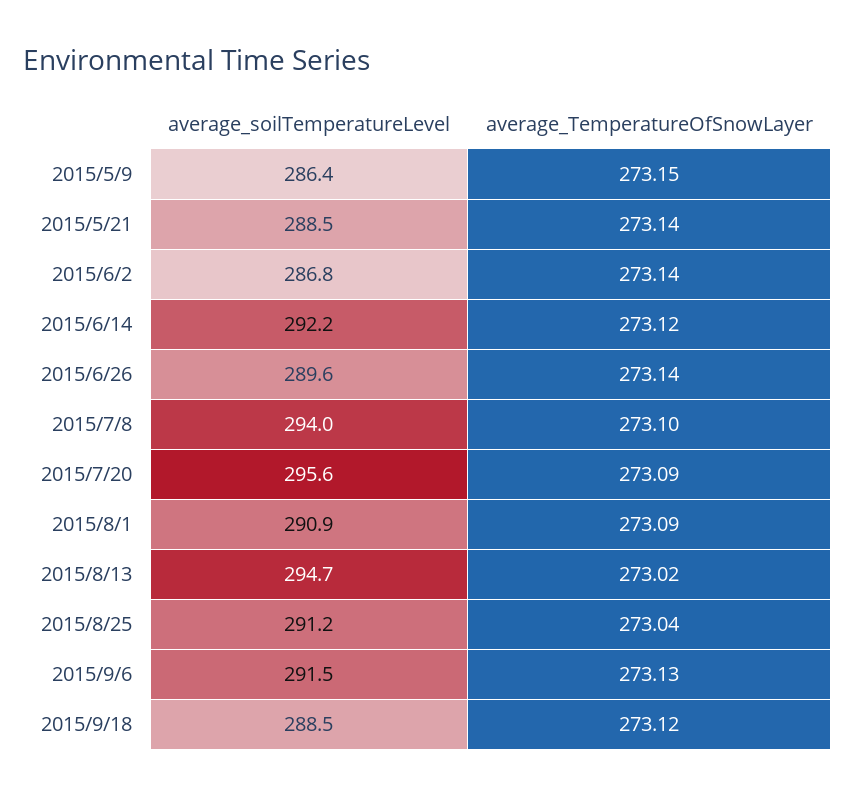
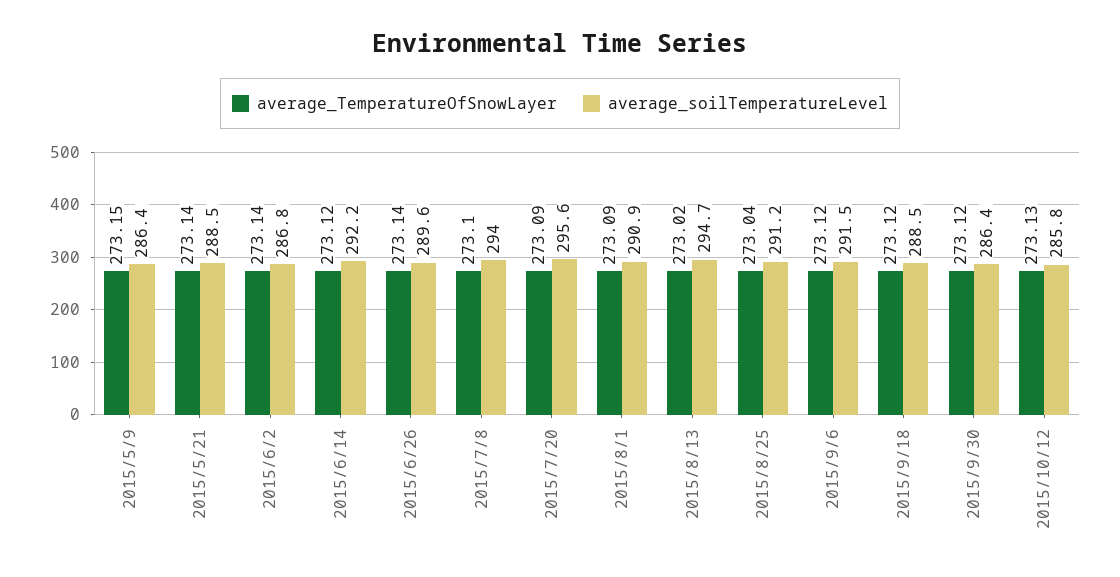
average_TemperatureOfSnowLayer, 2015/9/6: 273.13 -> 273.12
average_TemperatureOfSnowLayer, 2015/9/30: none -> 273.12
average_soilTemperatureLevel, 2015/9/30: none -> 286.4
average_TemperatureOfSnowLayer, 2015/10/12: none -> 273.13
average_soilTemperatureLevel, 2015/10/12: none -> 285.8

